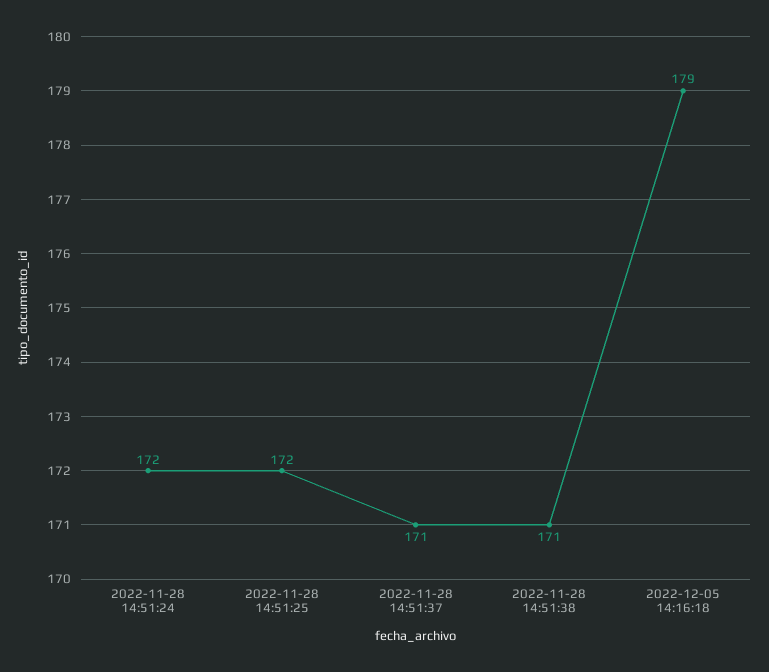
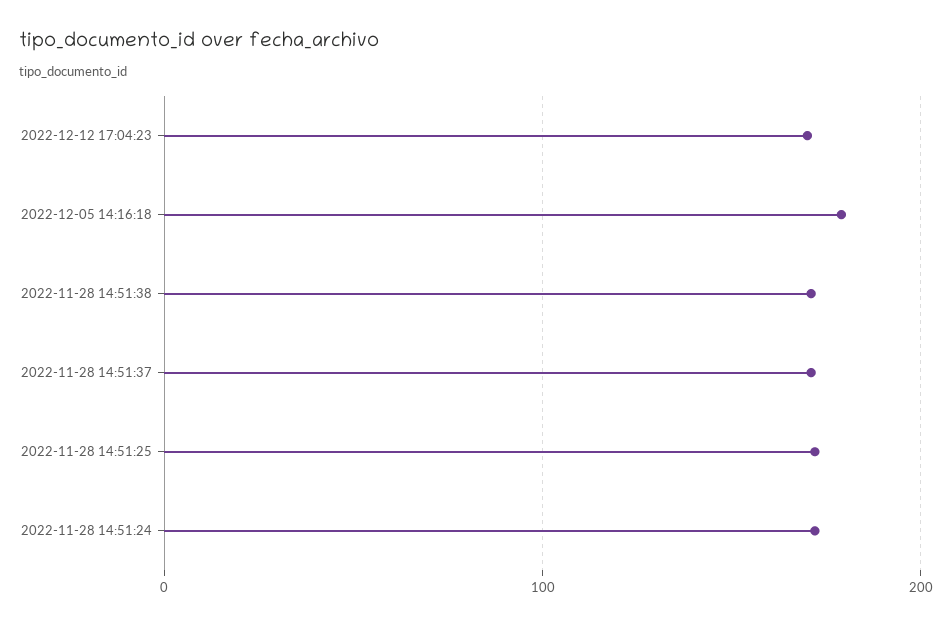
2022-12-12 17:04:23: none -> 170

